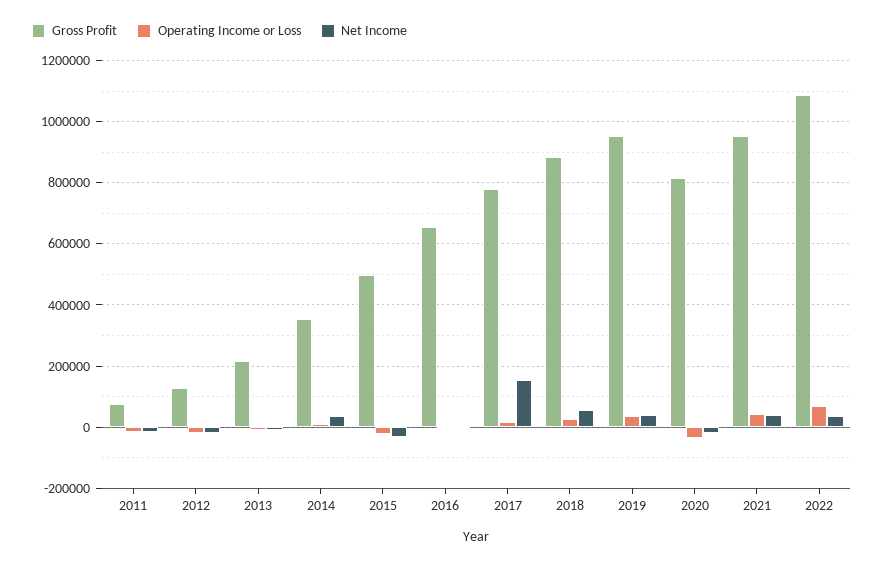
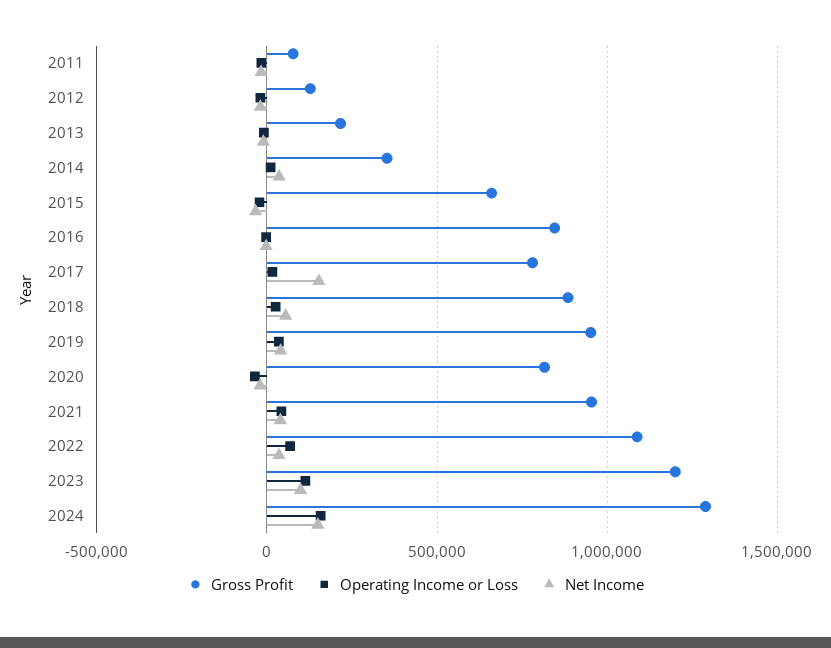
Gross Profit, 2015: 500000 -> 650000
Gross Profit, 2016: 660000 -> 850000
Gross Profit, 2023: none -> 1200000
Operating Income or Loss, 2023: none -> 100000
Net Income, 2023: none -> 100000
Gross Profit, 2024: none -> 1300000
Operating Income or Loss, 2024: none -> 150000
Net Income, 2024: none -> 150000

